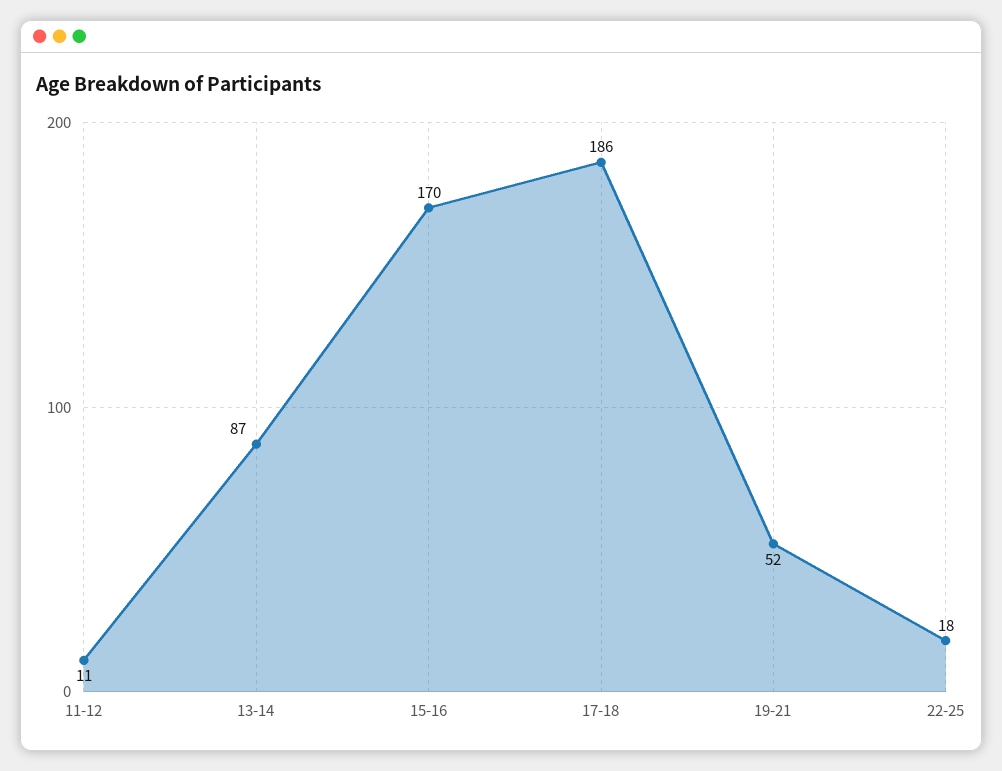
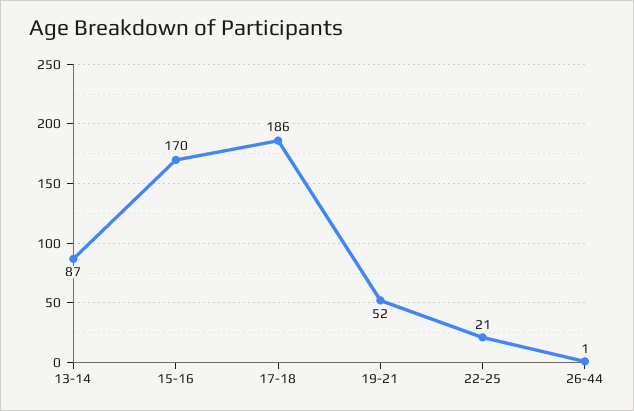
11-12: 11 -> none
22-25: 18 -> 21
26-44: none -> 1

